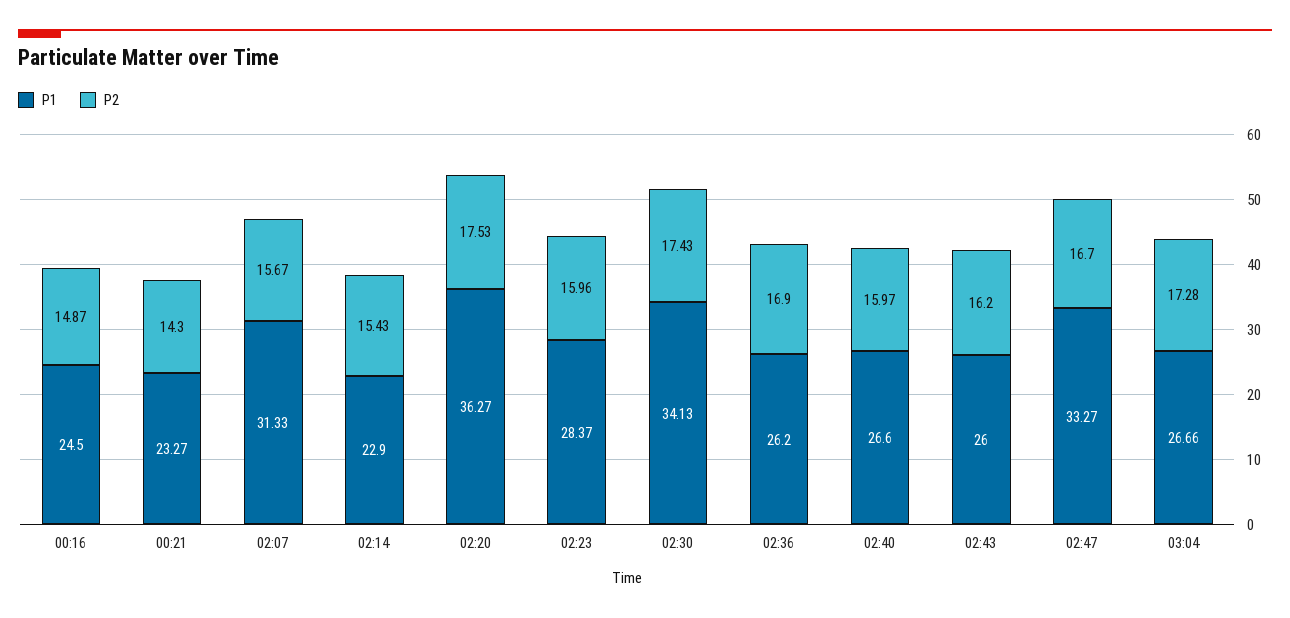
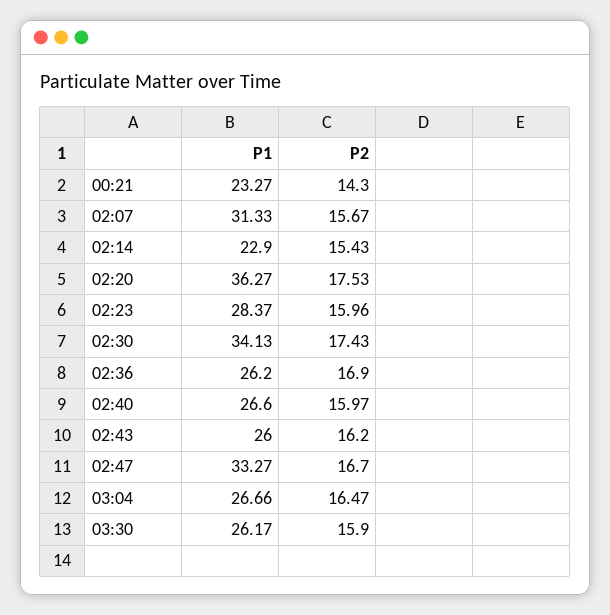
P1, 00:16: 24.5 -> none
P2, 00:16: 14.87 -> none
P2, 03:04: 17.28 -> 16.47
P1, 03:30: none -> 26.17
P2, 03:30: none -> 15.9

